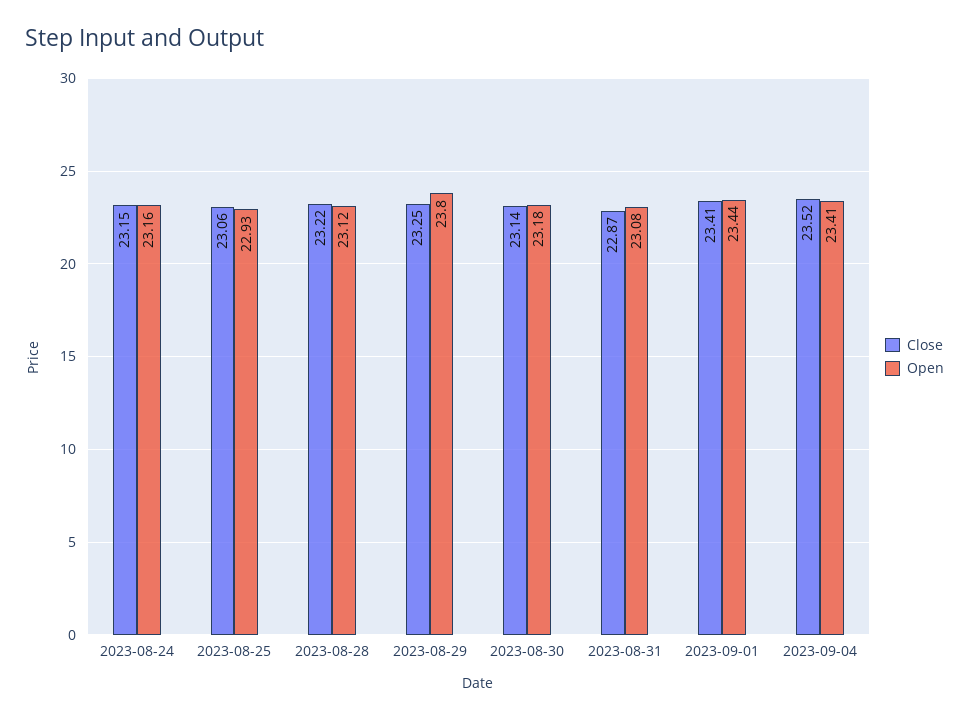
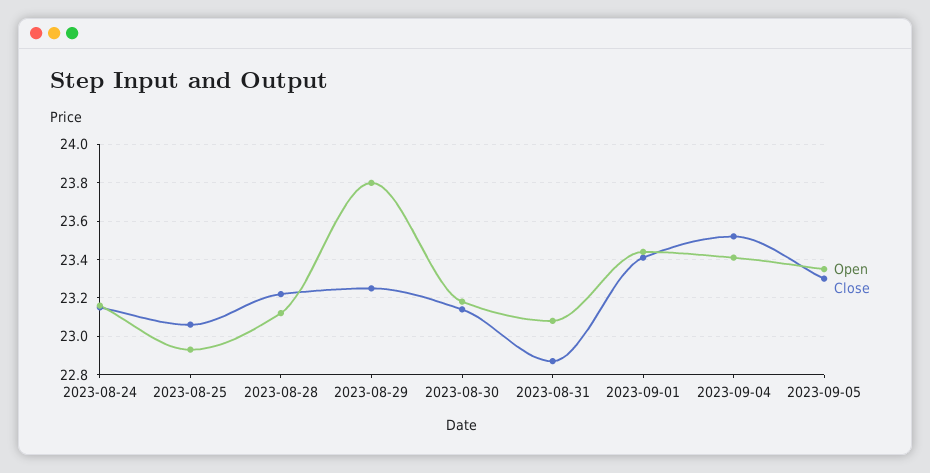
Open, 2023-09-05: none -> 23.35
Close, 2023-09-05: none -> 23.3

